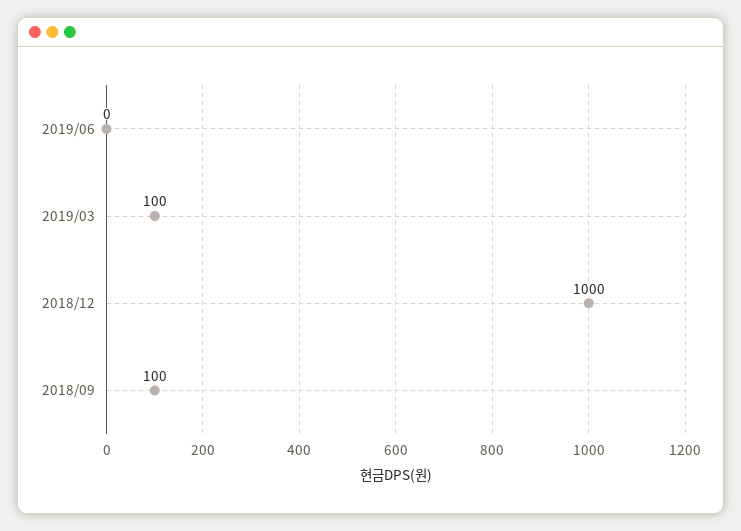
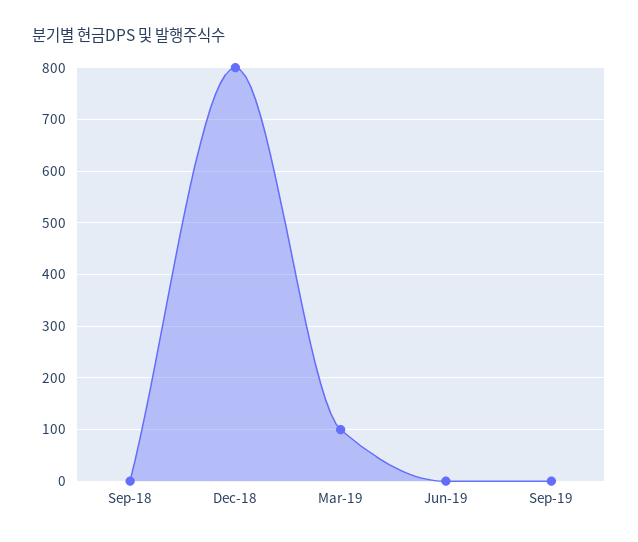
2018/12: 1000 -> 800
2018/09: 100 -> 0
Sep-19: none -> 0

